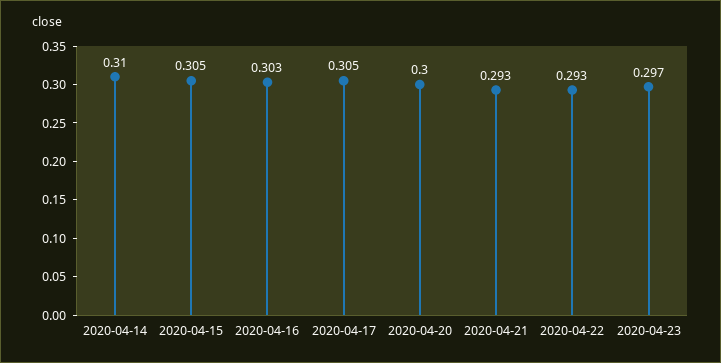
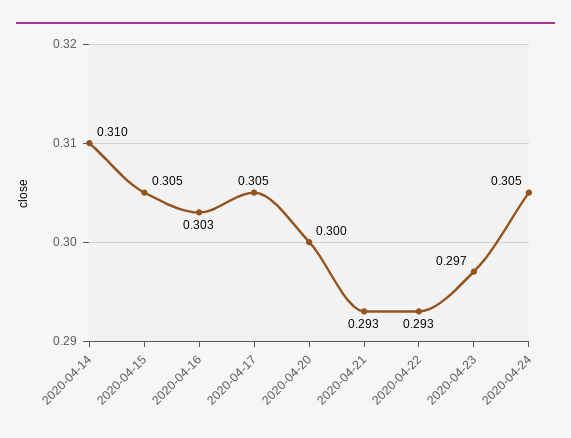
2020-04-24: none -> 0.305

